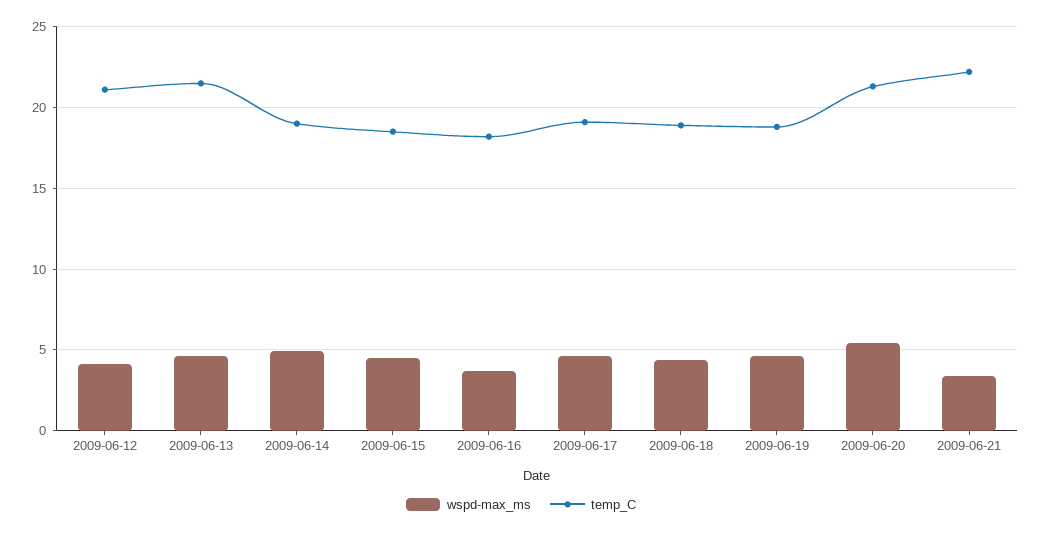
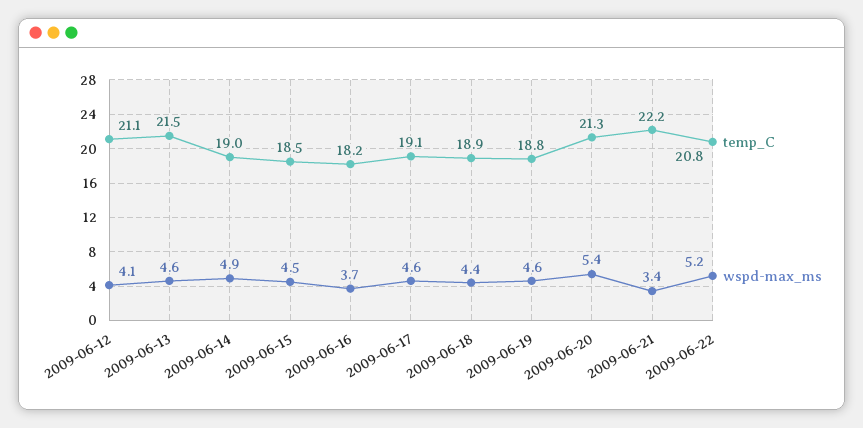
temp_C, 2009-06-22: none -> 20.8
wspd-max_ms, 2009-06-22: none -> 5.2

